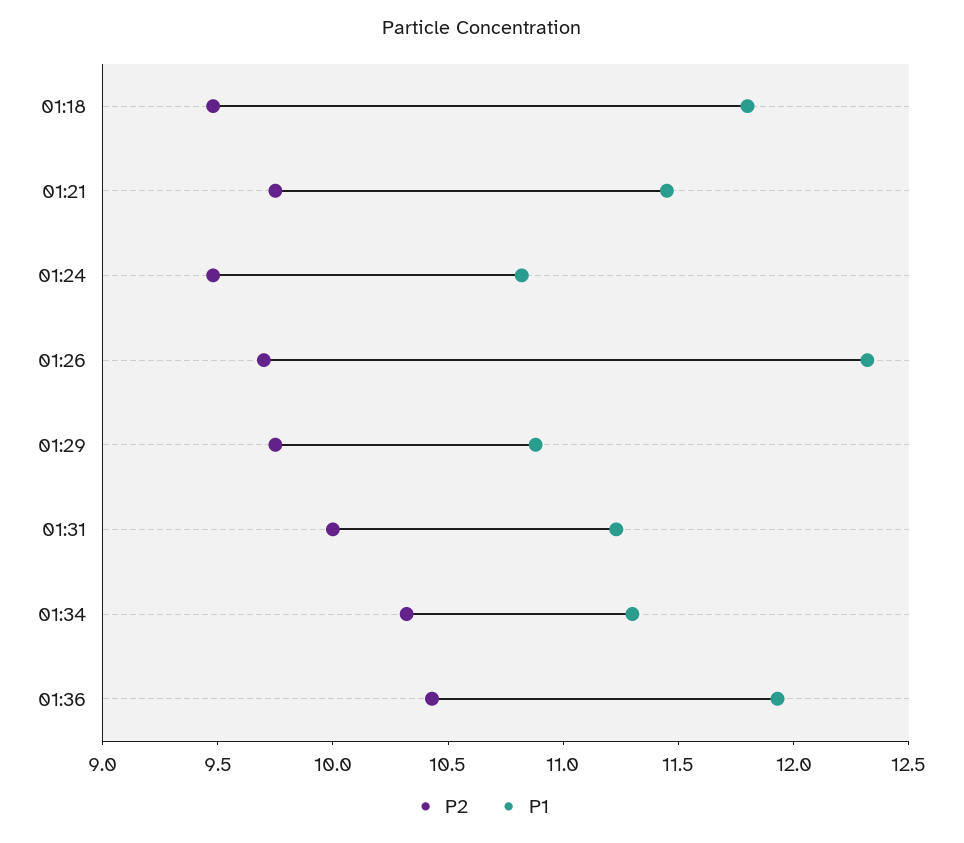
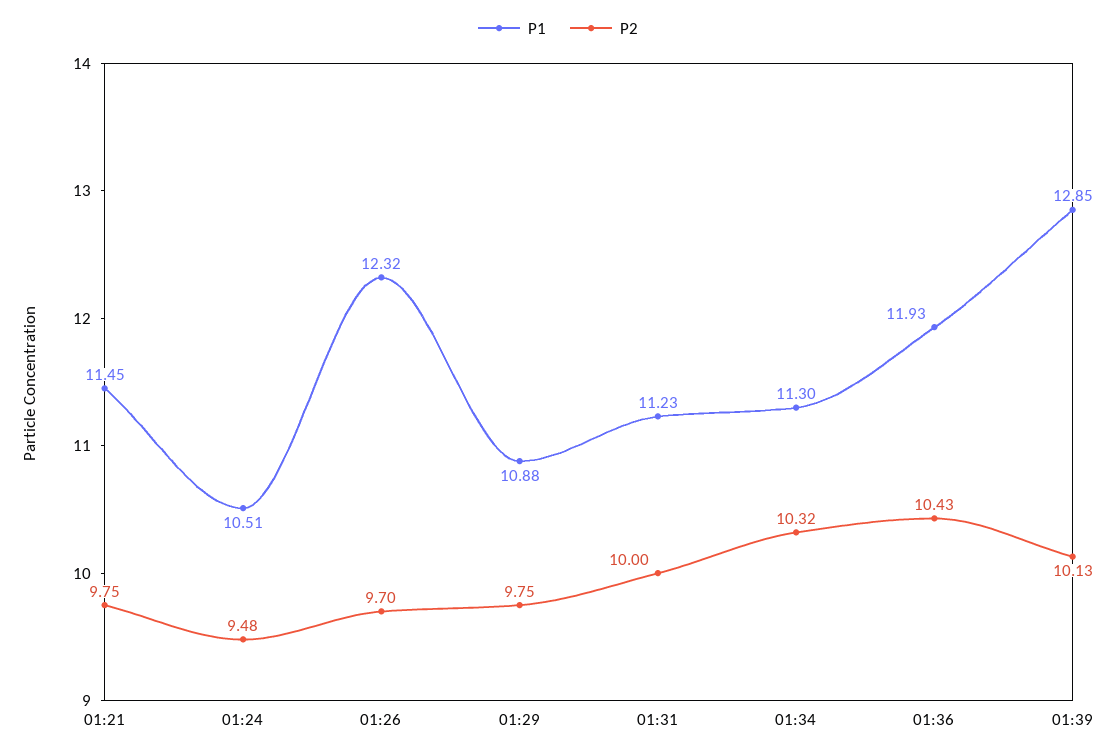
P2, 01:18: 9.5 -> none
P1, 01:18: 11.8 -> none
P1, 01:24: 10.8 -> 10.51
P1, 01:39: none -> 12.85
P2, 01:39: none -> 10.13

